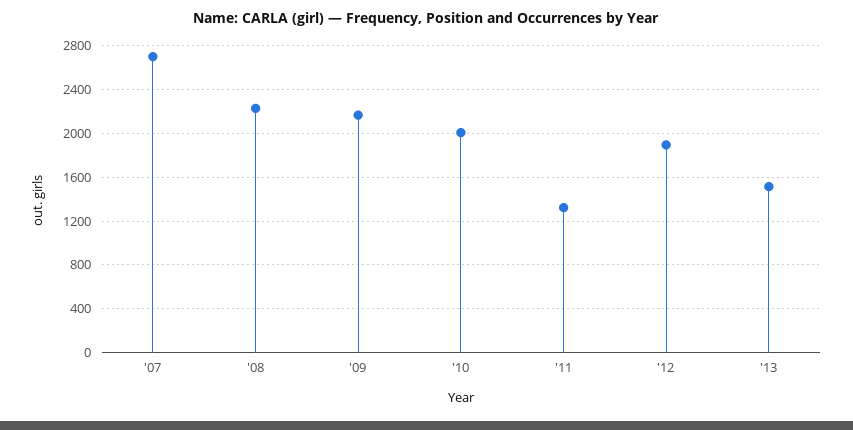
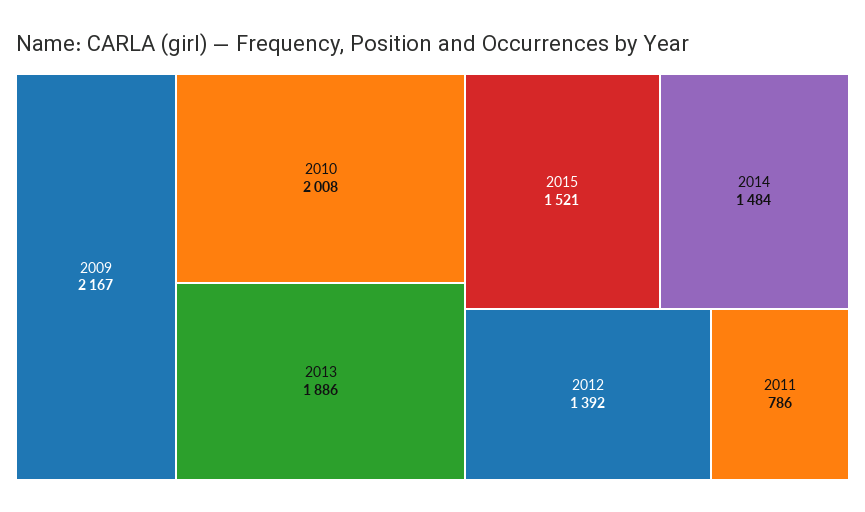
'07: 2700 -> none
'08: 2200 -> none
'11: 1300 -> 786
'12: 1900 -> 1392
'13: 1500 -> 1886
2015: none -> 1521
2014: none -> 1484

